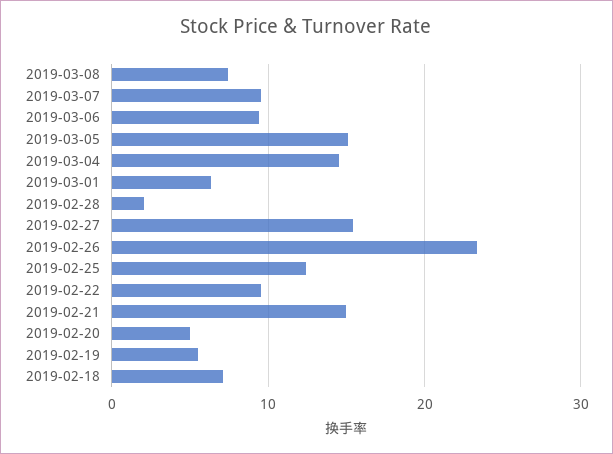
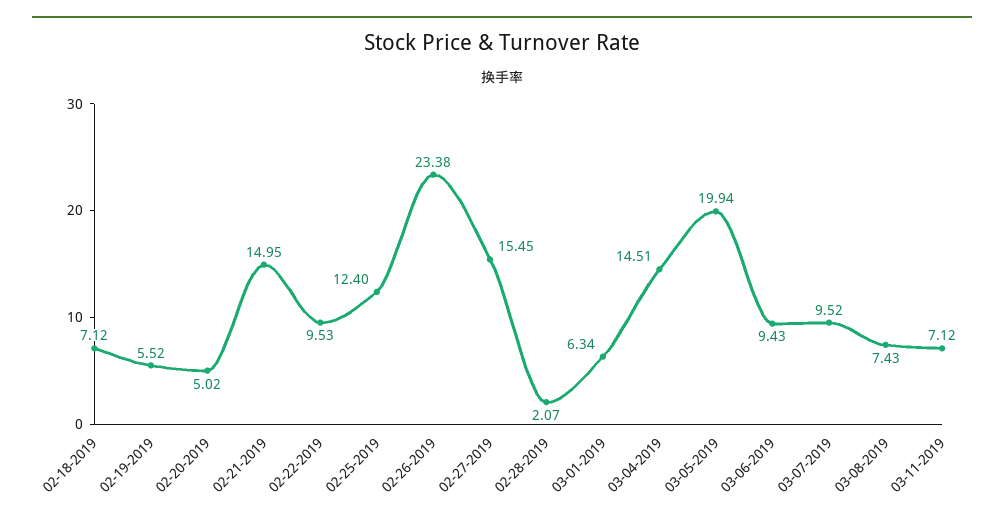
2019-03-05: 15 -> 19.94
03-11-2019: none -> 7.12

